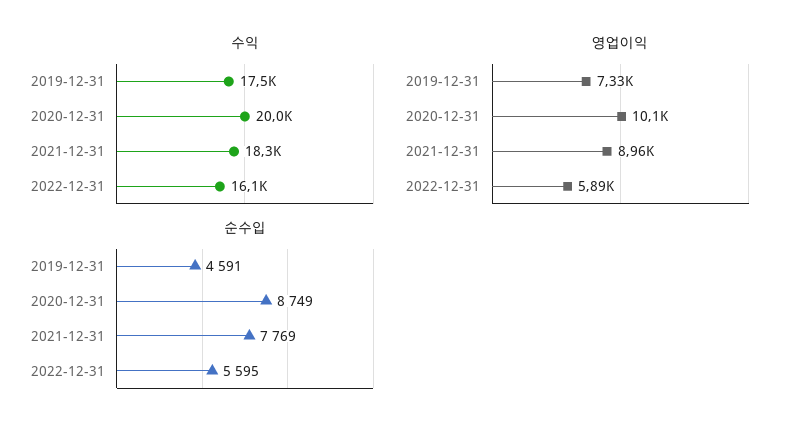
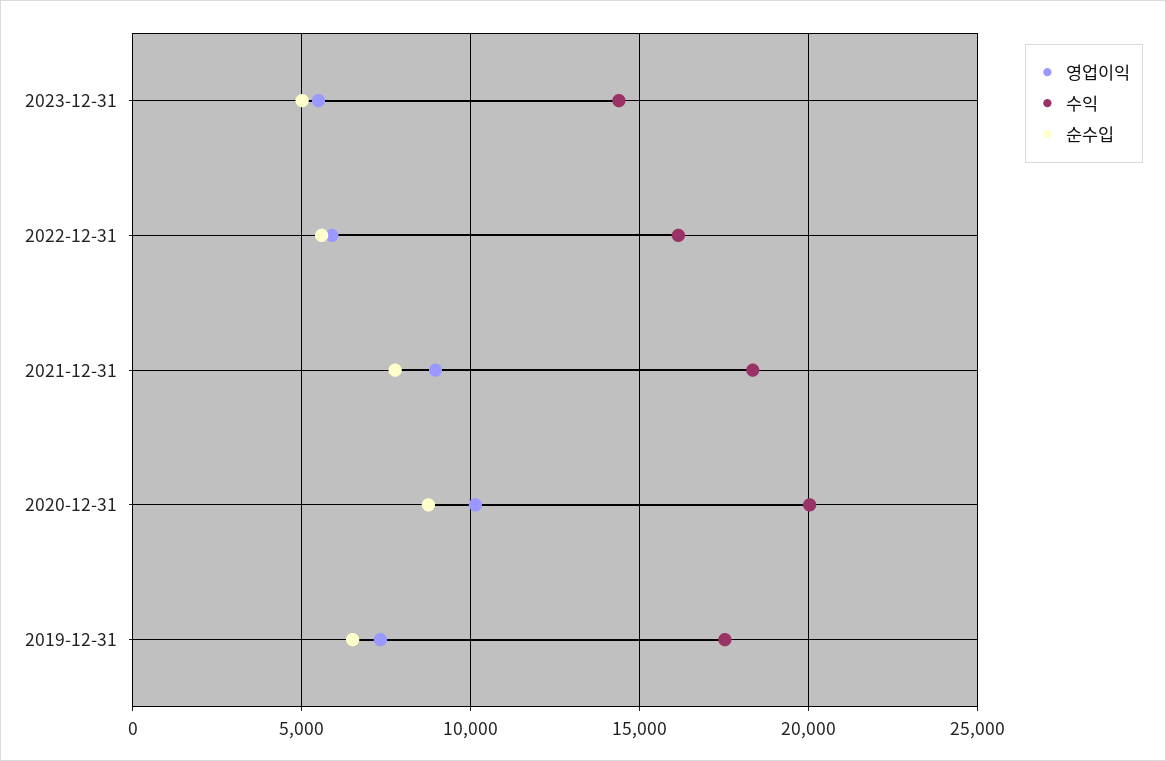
순수입, 2019-12-31: 4591 -> 6500
영업이익, 2023-12-31: none -> 5500
수익, 2023-12-31: none -> 14500
순수입, 2023-12-31: none -> 5000

